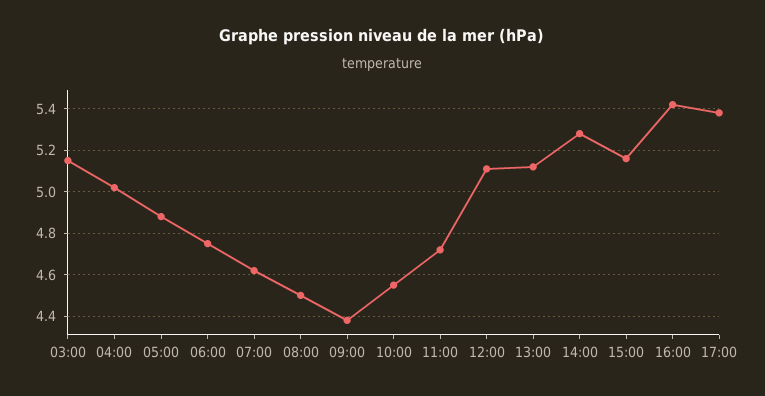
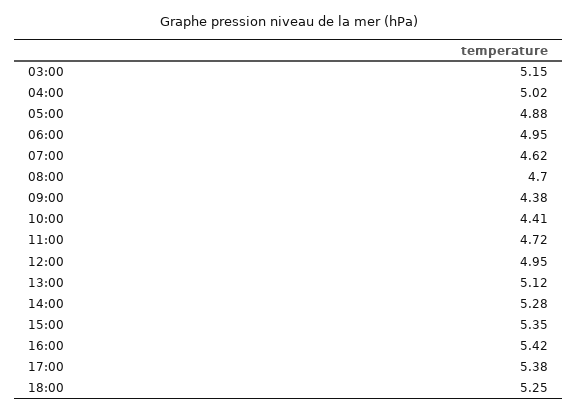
06:00: 4.75 -> 4.95
08:00: 4.5 -> 4.7
10:00: 4.55 -> 4.41
12:00: 5.1 -> 4.95
15:00: 5.15 -> 5.35
18:00: none -> 5.25

